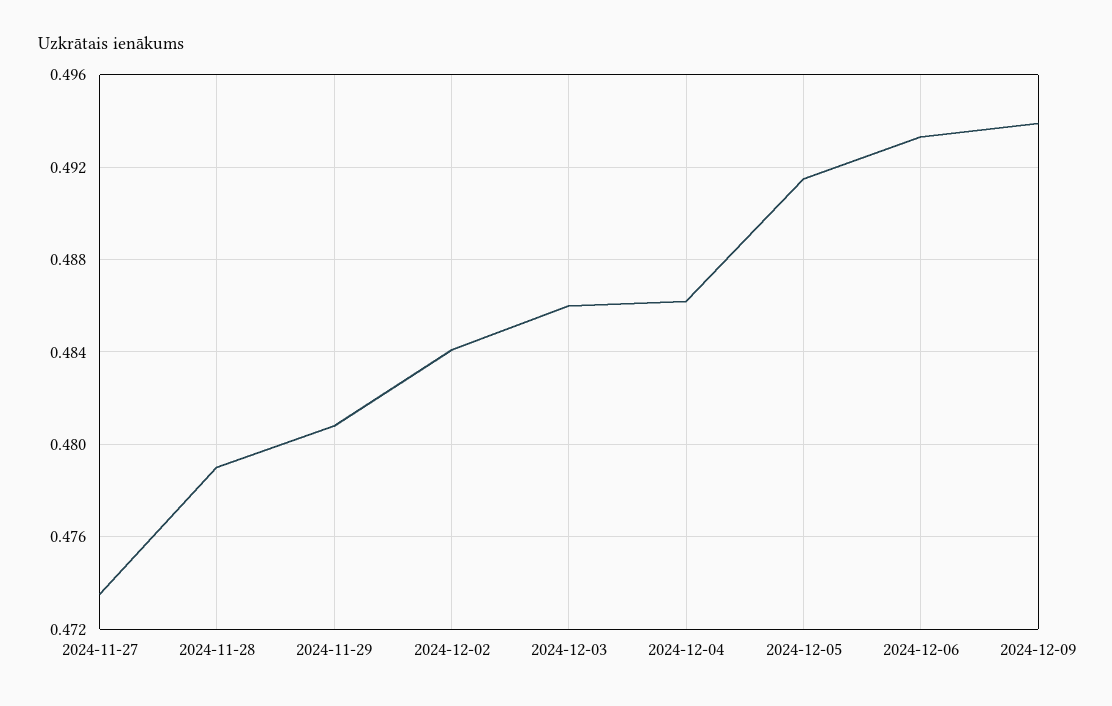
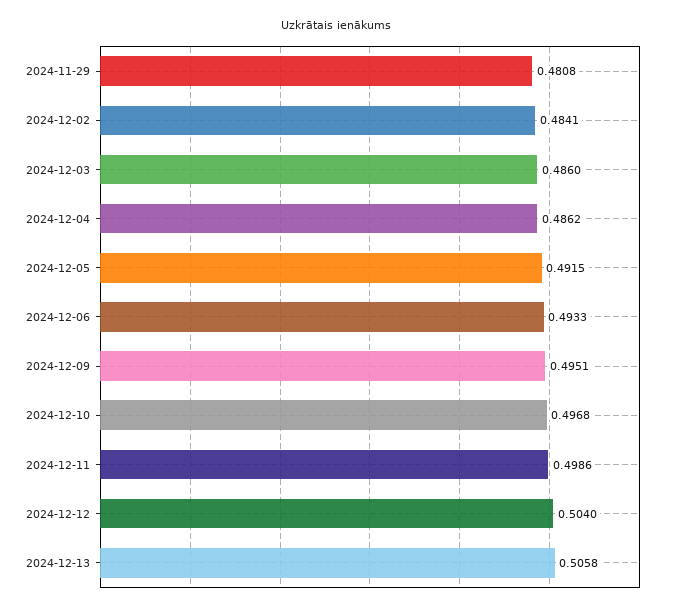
2024-11-27: 0.4735 -> none
2024-11-28: 0.479 -> none
2024-12-09: 0.494 -> 0.4951
2024-12-10: none -> 0.4968
2024-12-11: none -> 0.4986
2024-12-12: none -> 0.504
2024-12-13: none -> 0.5058

